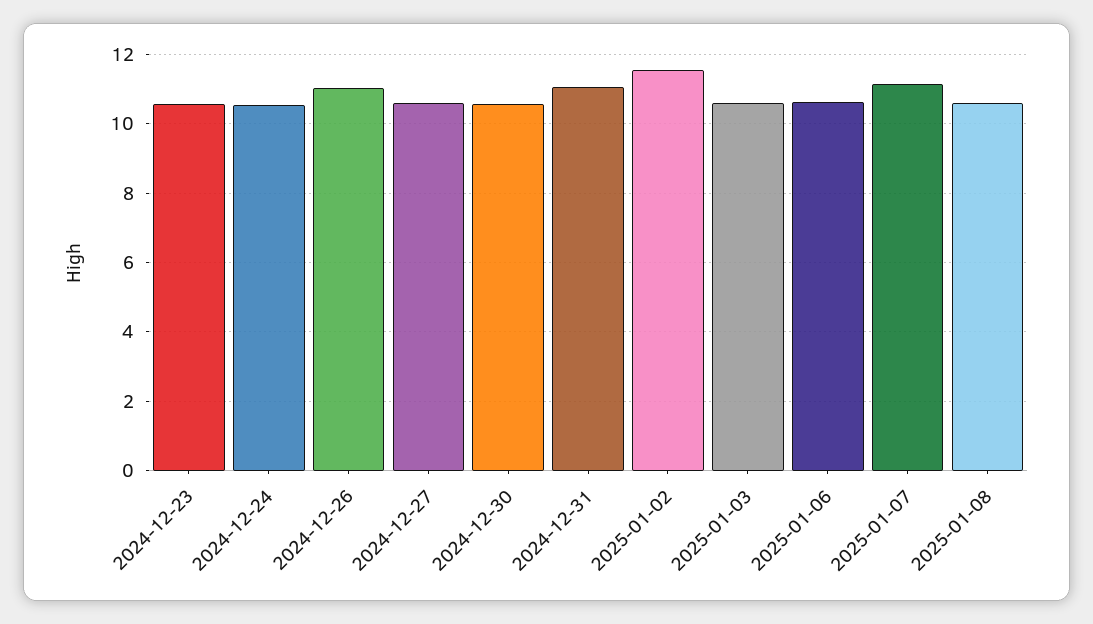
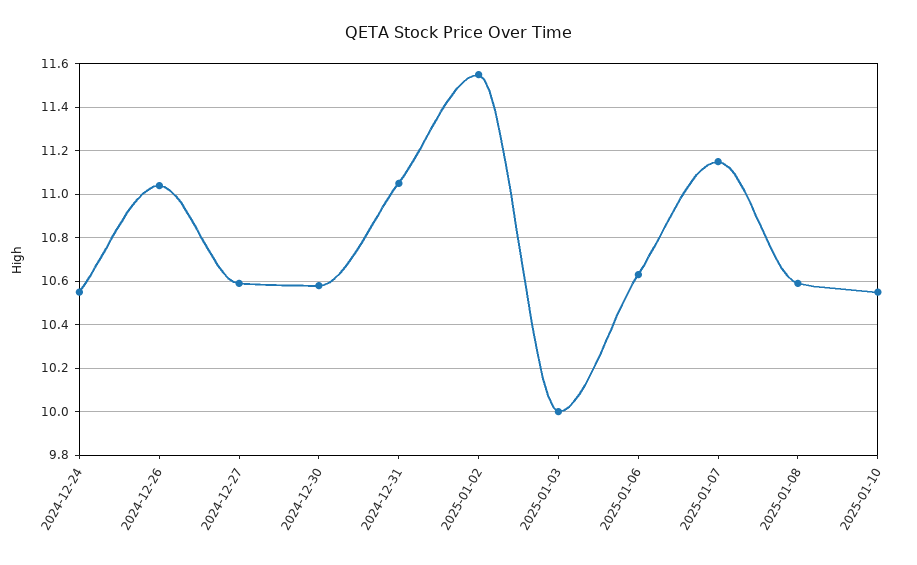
2024-12-23: 10.6 -> none
2025-01-03: 10.6 -> 10
2025-01-10: none -> 10.55

